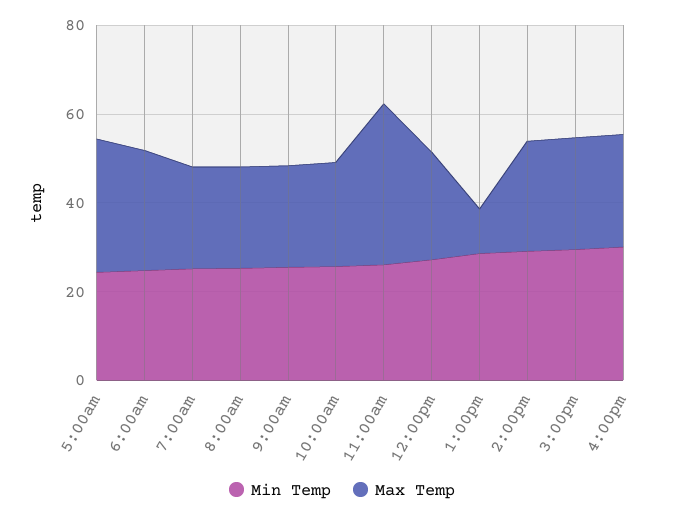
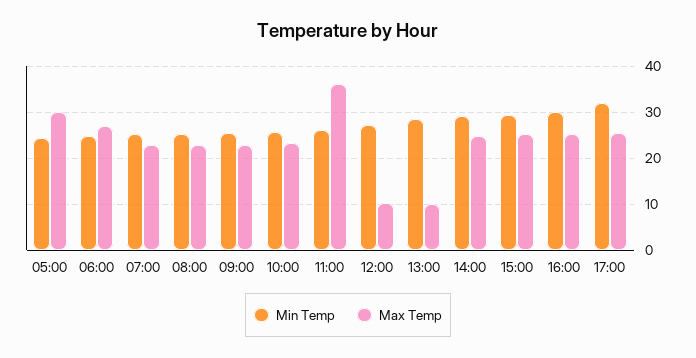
Max Temp, 12:00pm: 25 -> 10
Min Temp, 17:00: none -> 32
Max Temp, 17:00: none -> 26

